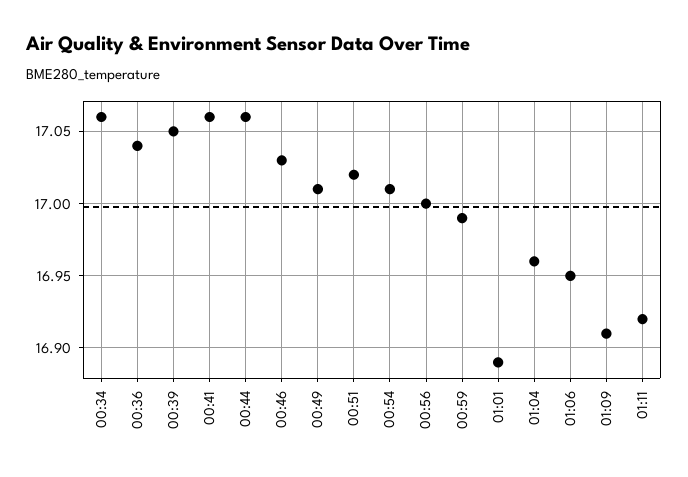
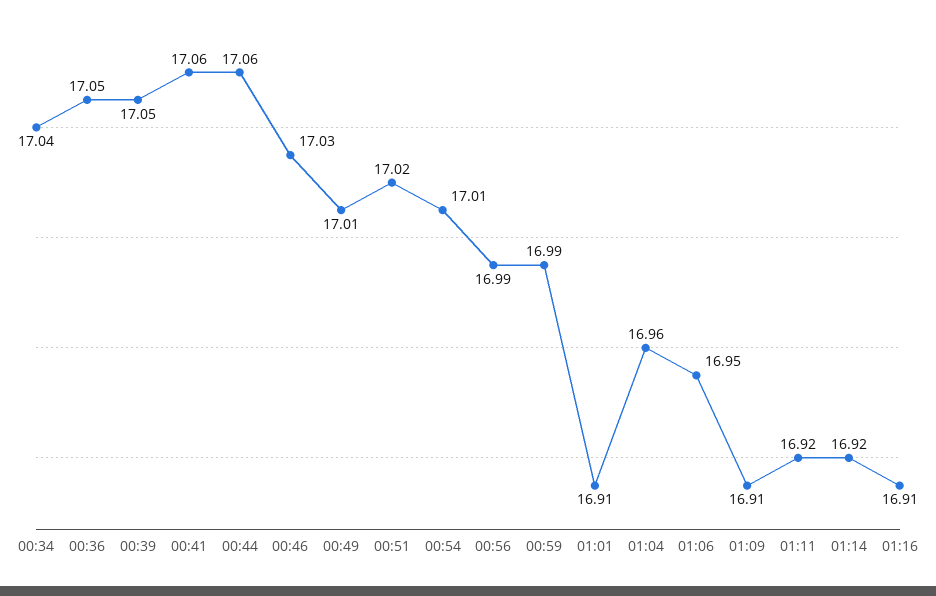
00:34: 17.06 -> 17.04
00:36: 17.04 -> 17.05
00:56: 17 -> 16.99
01:01: 16.89 -> 16.91
01:14: none -> 16.92
01:16: none -> 16.91

